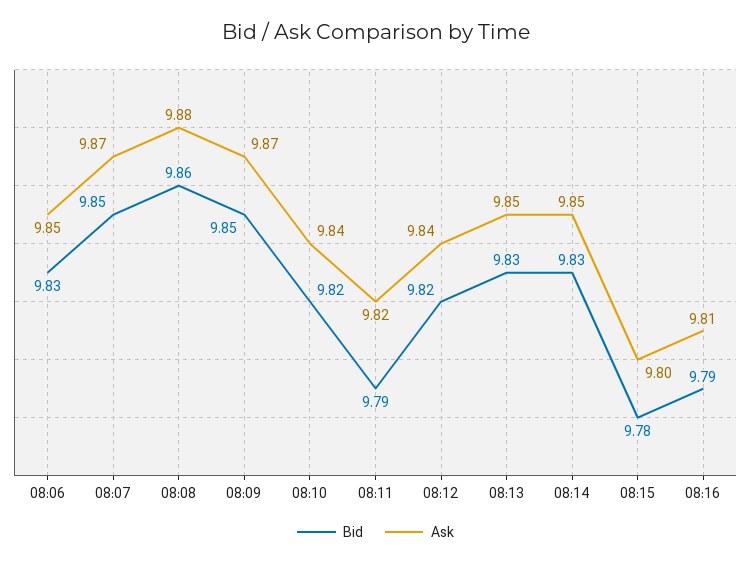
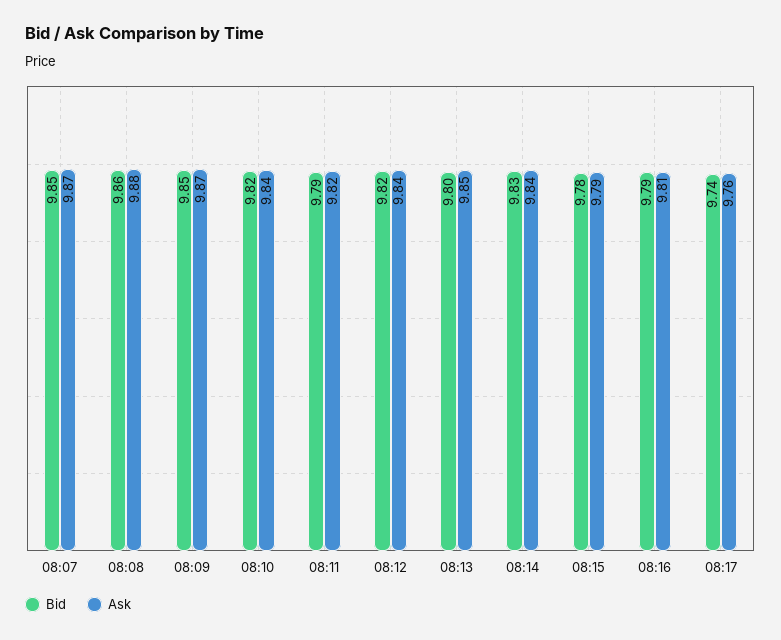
Bid, 08:06: 9.83 -> none
Ask, 08:06: 9.85 -> none
Bid, 08:13: 9.83 -> 9.8
Ask, 08:14: 9.85 -> 9.84
Ask, 08:15: 9.8 -> 9.79
Bid, 08:17: none -> 9.74
Ask, 08:17: none -> 9.76

